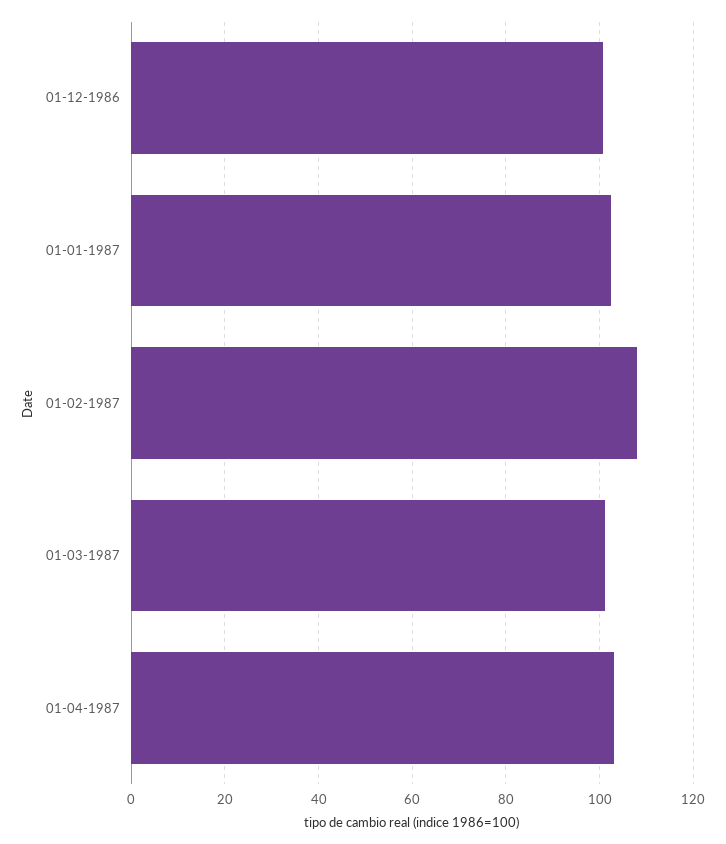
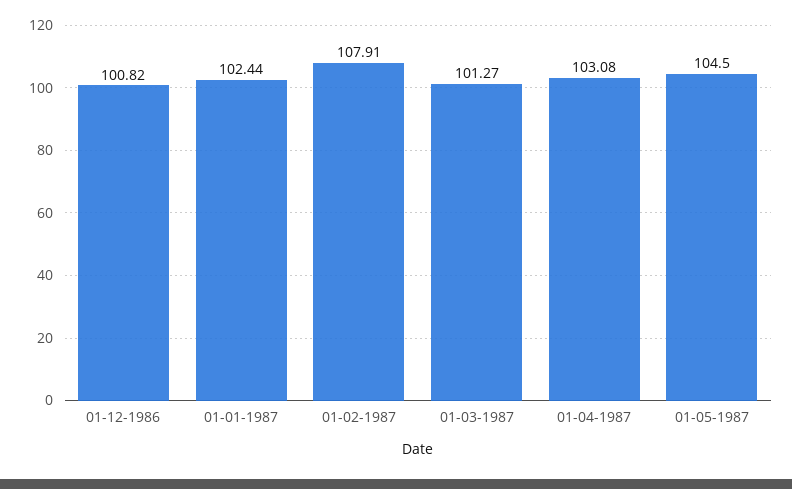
01-05-1987: none -> 104.5

